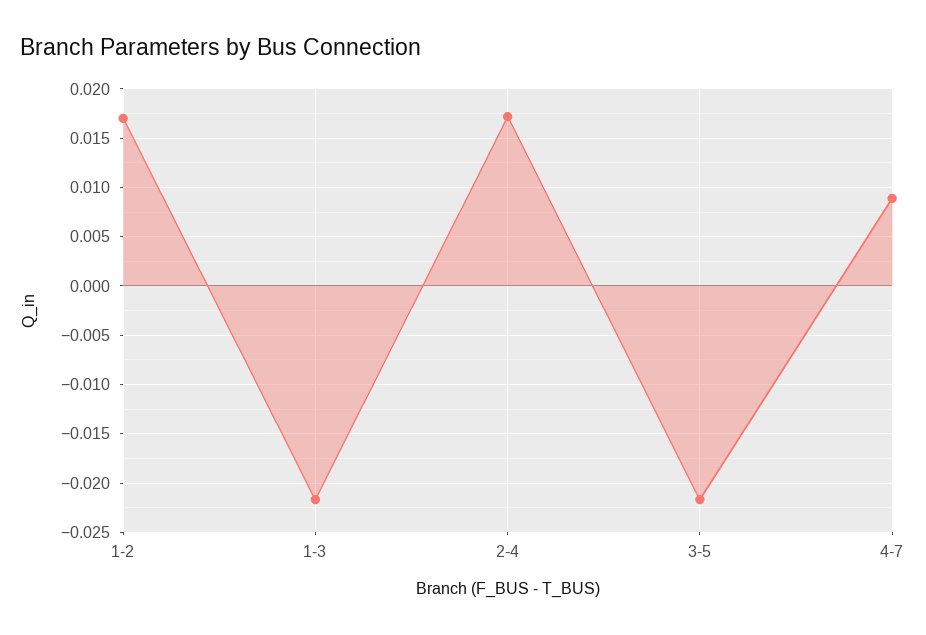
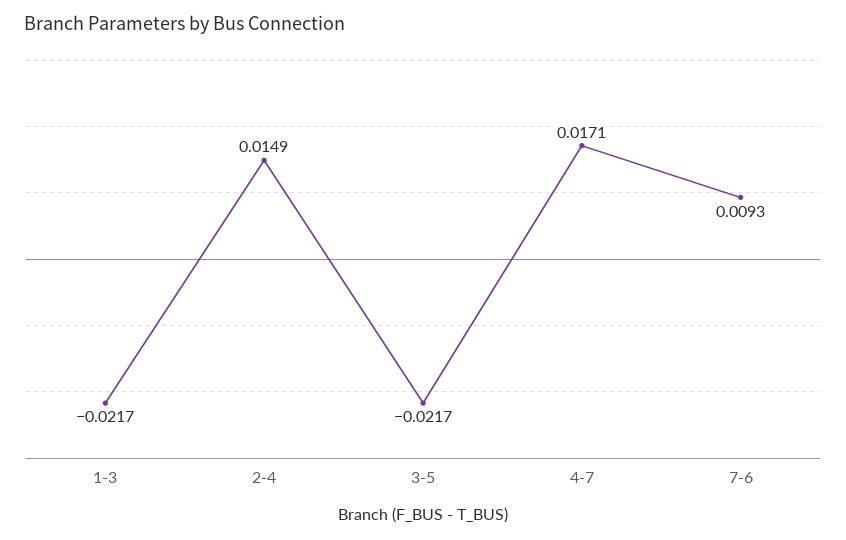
1-2: 0.017 -> none
2-4: 0.017 -> 0.0149
4-7: 0.009 -> 0.0171
7-6: none -> 0.0093

